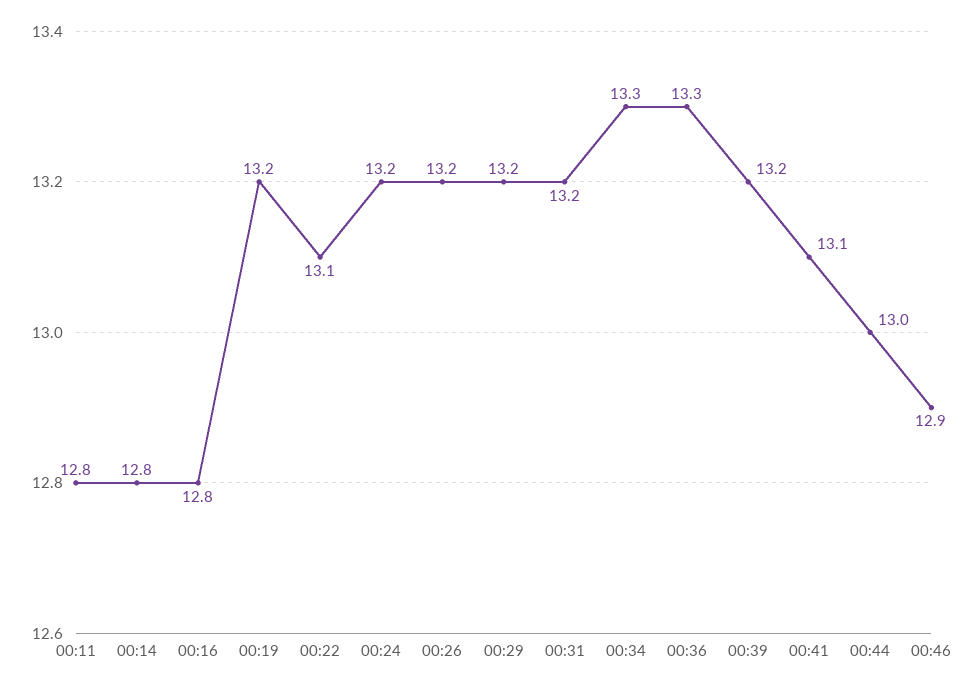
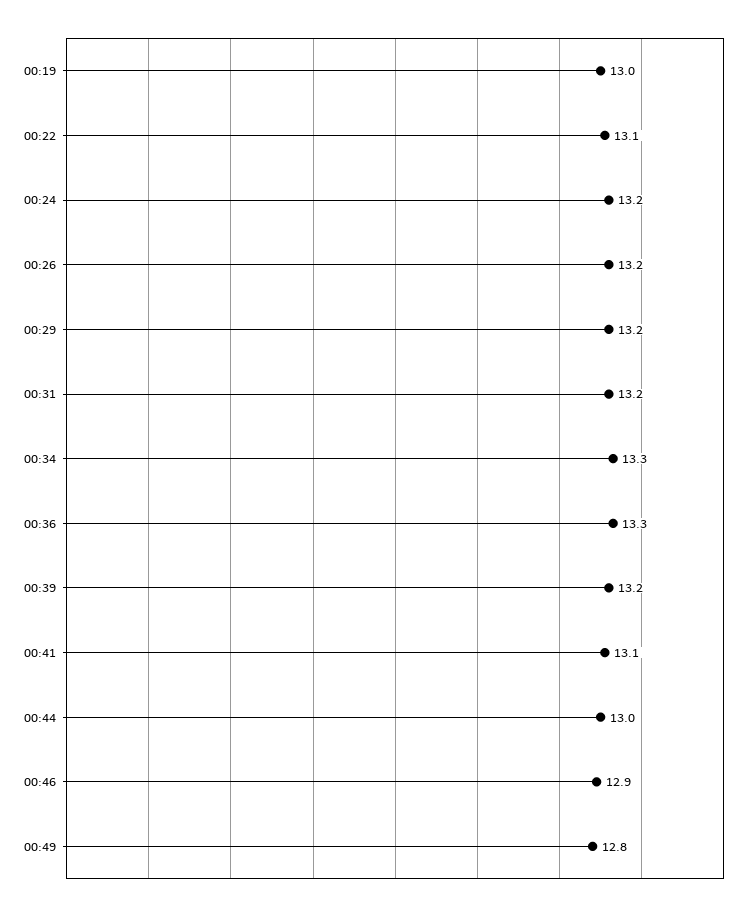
00:11: 12.8 -> none
00:14: 12.8 -> none
00:16: 12.8 -> none
00:19: 13.2 -> 13
00:49: none -> 12.8

